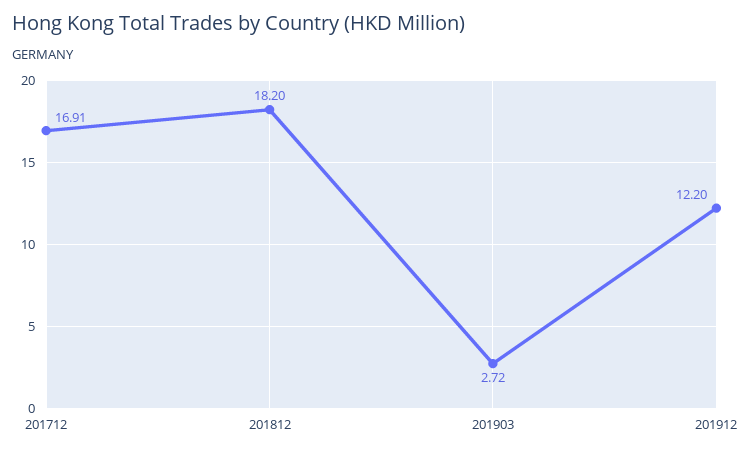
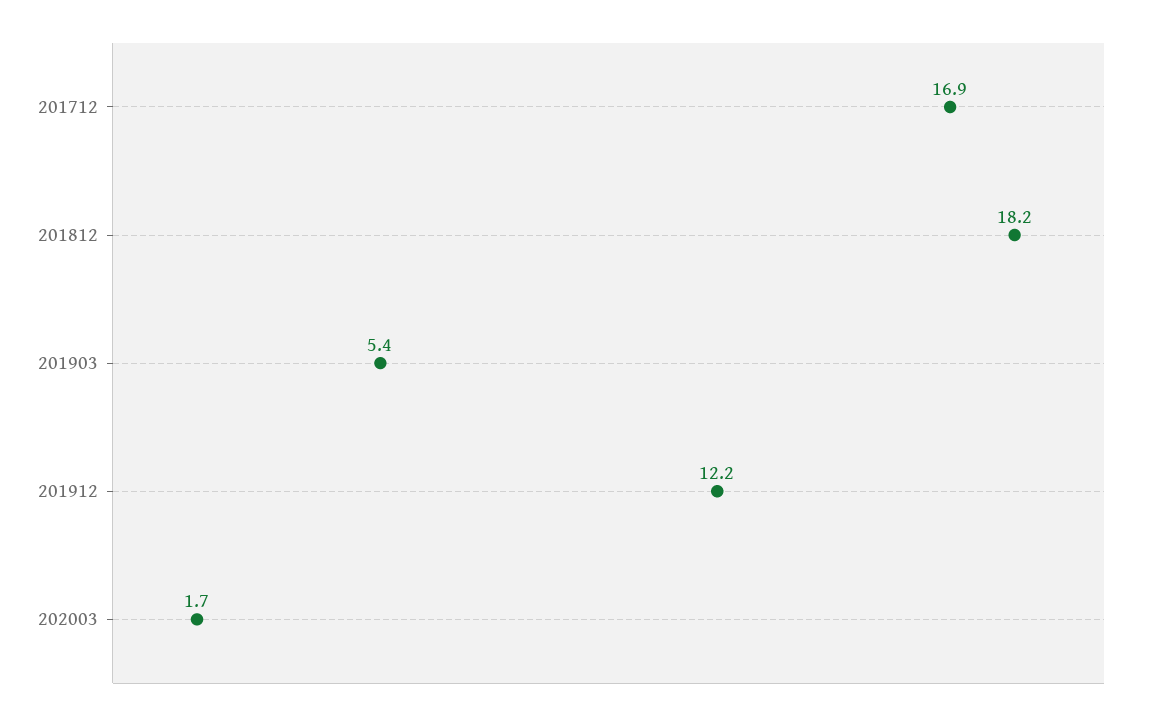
201903: 2.72 -> 5.4
202003: none -> 1.7

